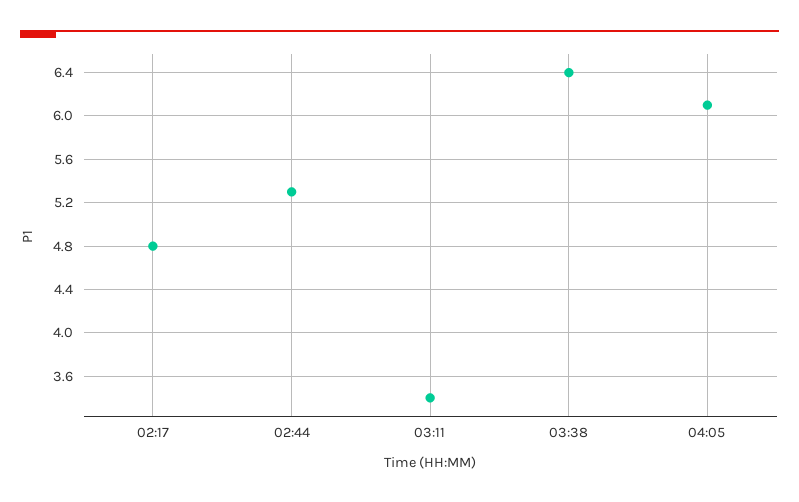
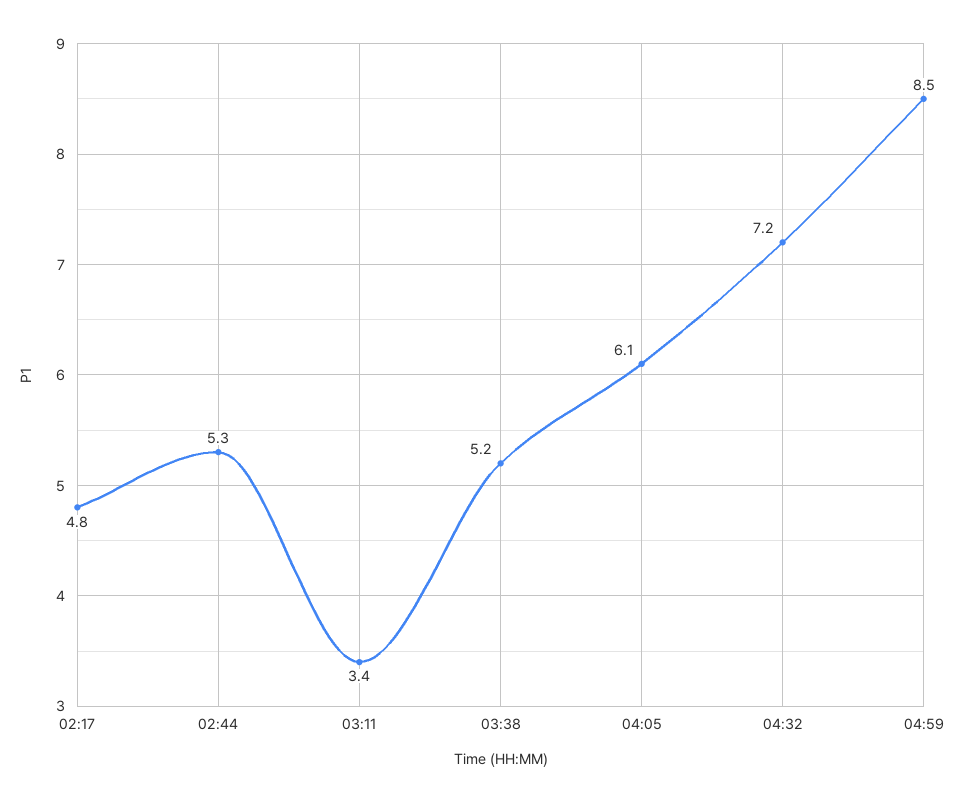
03:38: 6.4 -> 5.2
04:32: none -> 7.2
04:59: none -> 8.5

